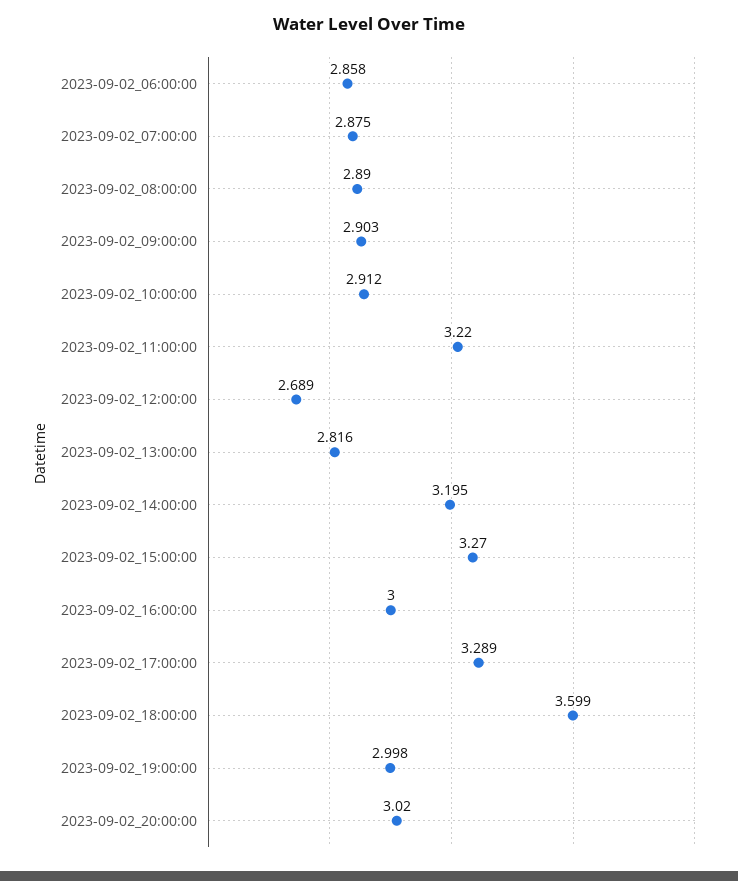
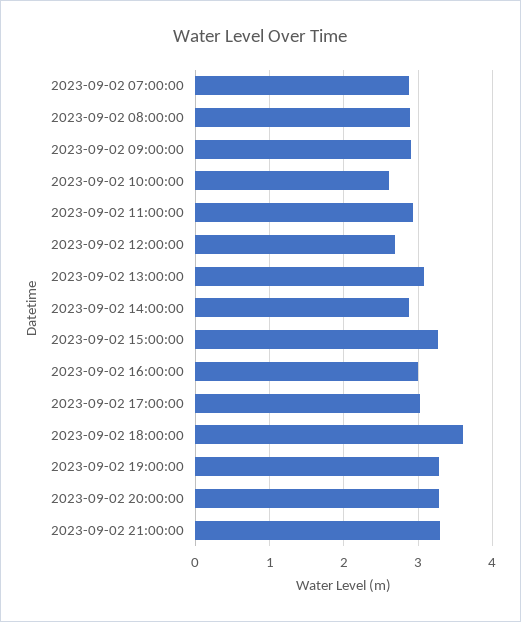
2023-09-02_06:00:00: 2.858 -> none
2023-09-02_10:00:00: 2.912 -> 2.6
2023-09-02_11:00:00: 3.22 -> 2.9
2023-09-02_13:00:00: 2.816 -> 3.1
2023-09-02_14:00:00: 3.195 -> 2.9
2023-09-02_17:00:00: 3.289 -> 3
2023-09-02_19:00:00: 2.998 -> 3.3
2023-09-02_20:00:00: 3.02 -> 3.3
2023-09-02 21:00:00: none -> 3.3

